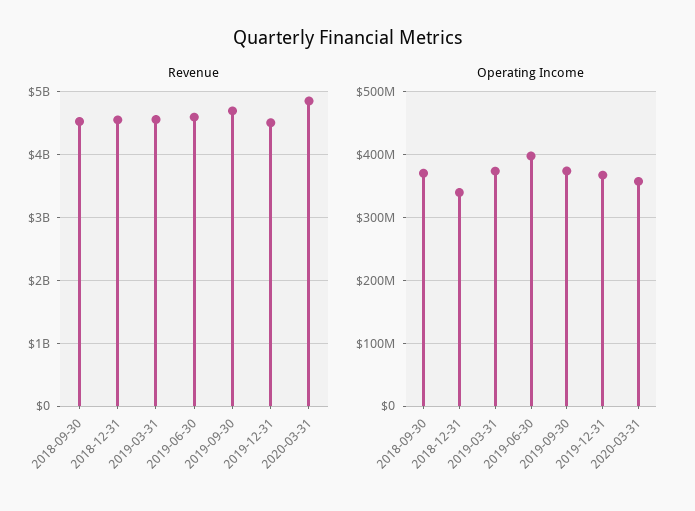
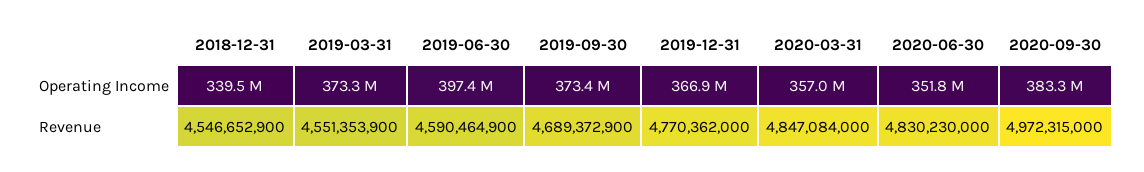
Revenue, 2018-09-30: 4500000000 -> none
Revenue, 2019-12-31: 4500000000 -> 4770362000
Operating Income, 2018-09-30: 370000000 -> none
Operating Income, 2020-06-30: none -> 351800000
Operating Income, 2020-09-30: none -> 383300000
Revenue, 2020-06-30: none -> 4830230000
Revenue, 2020-09-30: none -> 4972315000

